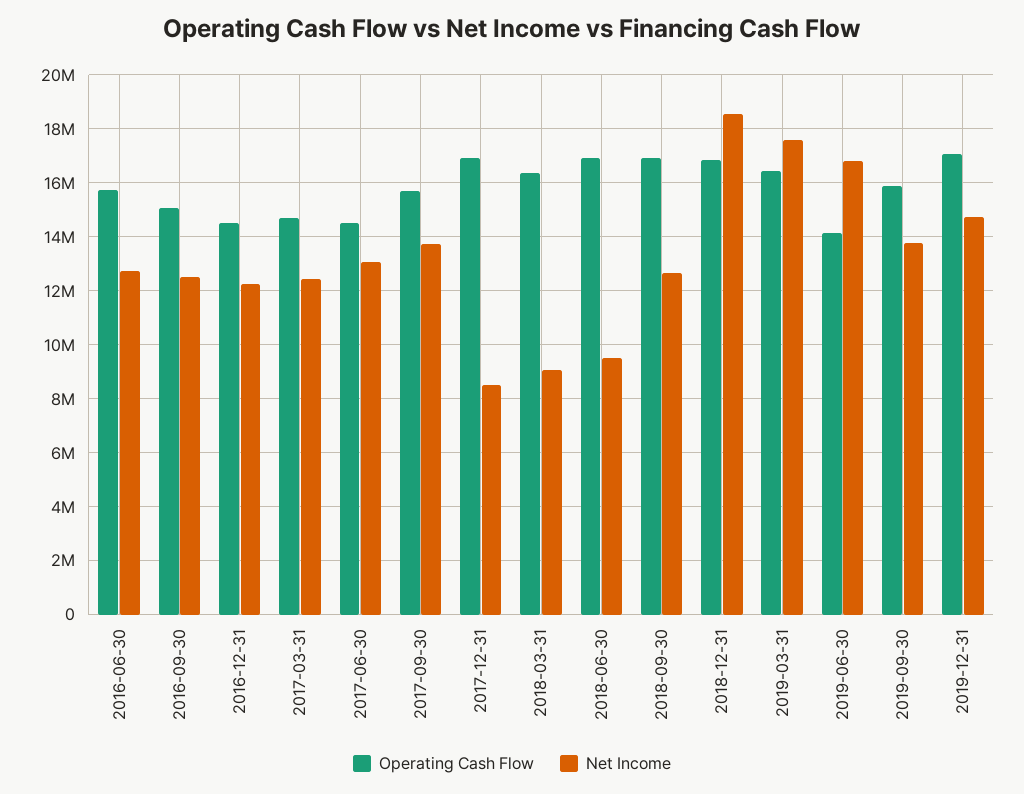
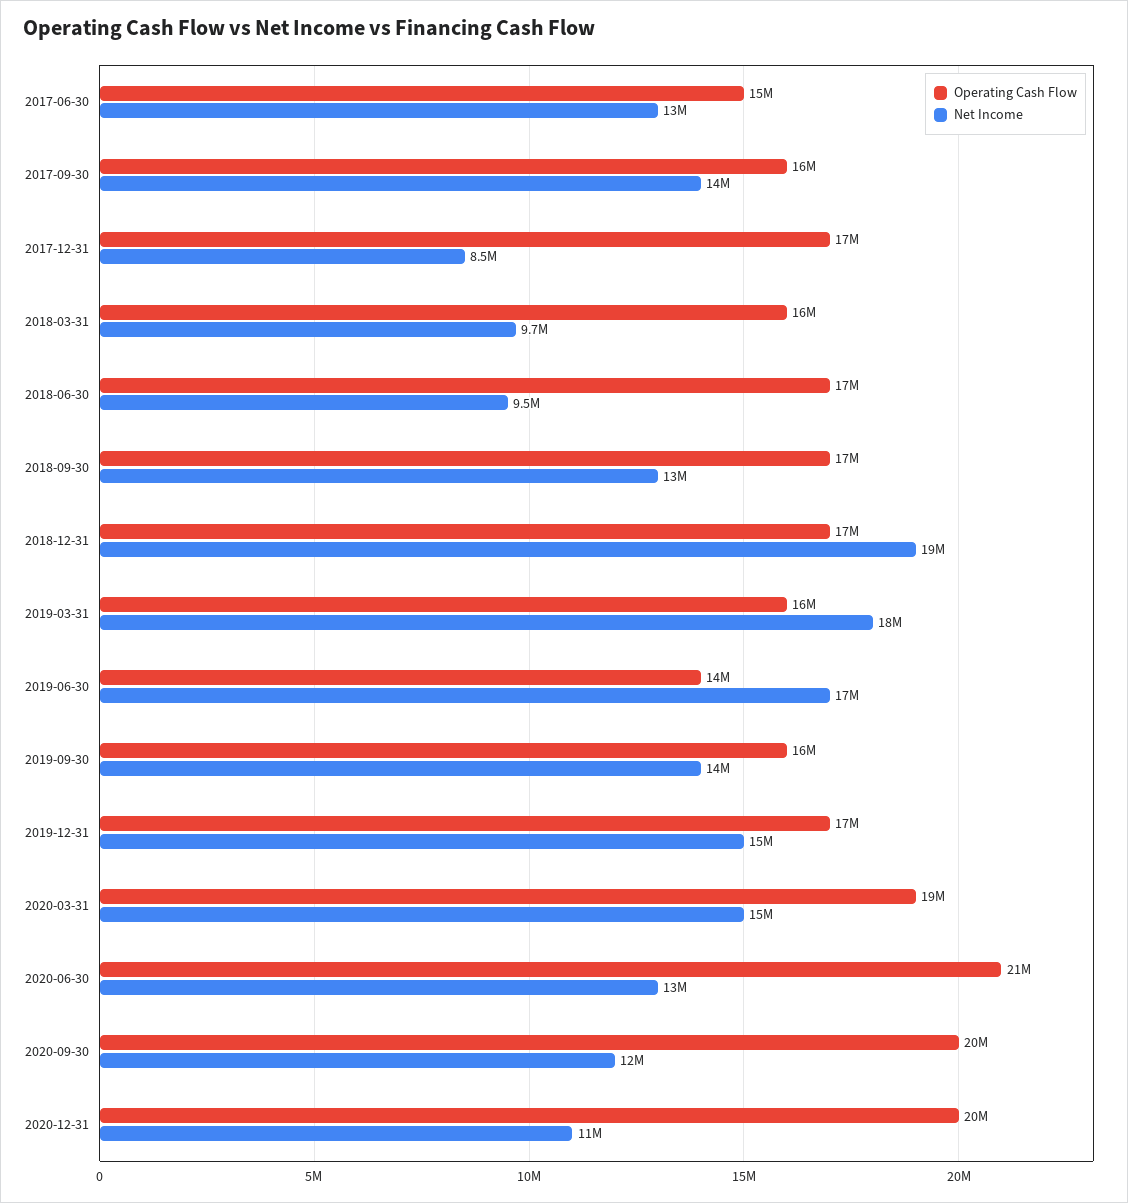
Operating Cash Flow, 2016-06-30: 15750000 -> none
Net Income, 2016-06-30: 12750000 -> none
Operating Cash Flow, 2016-09-30: 15000000 -> none
Net Income, 2016-09-30: 12500000 -> none
Operating Cash Flow, 2016-12-31: 14500000 -> none
Net Income, 2016-12-31: 12250000 -> none
Operating Cash Flow, 2017-03-31: 14750000 -> none
Net Income, 2017-03-31: 12500000 -> none
Net Income, 2018-03-31: 9000000 -> 9700000
Operating Cash Flow, 2020-03-31: none -> 19000000
Net Income, 2020-03-31: none -> 15000000
Operating Cash Flow, 2020-06-30: none -> 21000000
Net Income, 2020-06-30: none -> 13000000
Operating Cash Flow, 2020-09-30: none -> 20000000
Net Income, 2020-09-30: none -> 12000000
Operating Cash Flow, 2020-12-31: none -> 20000000
Net Income, 2020-12-31: none -> 11000000

